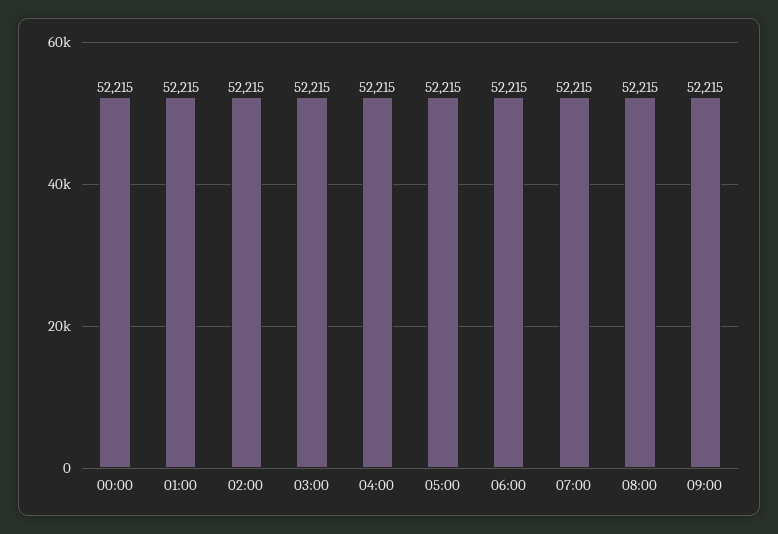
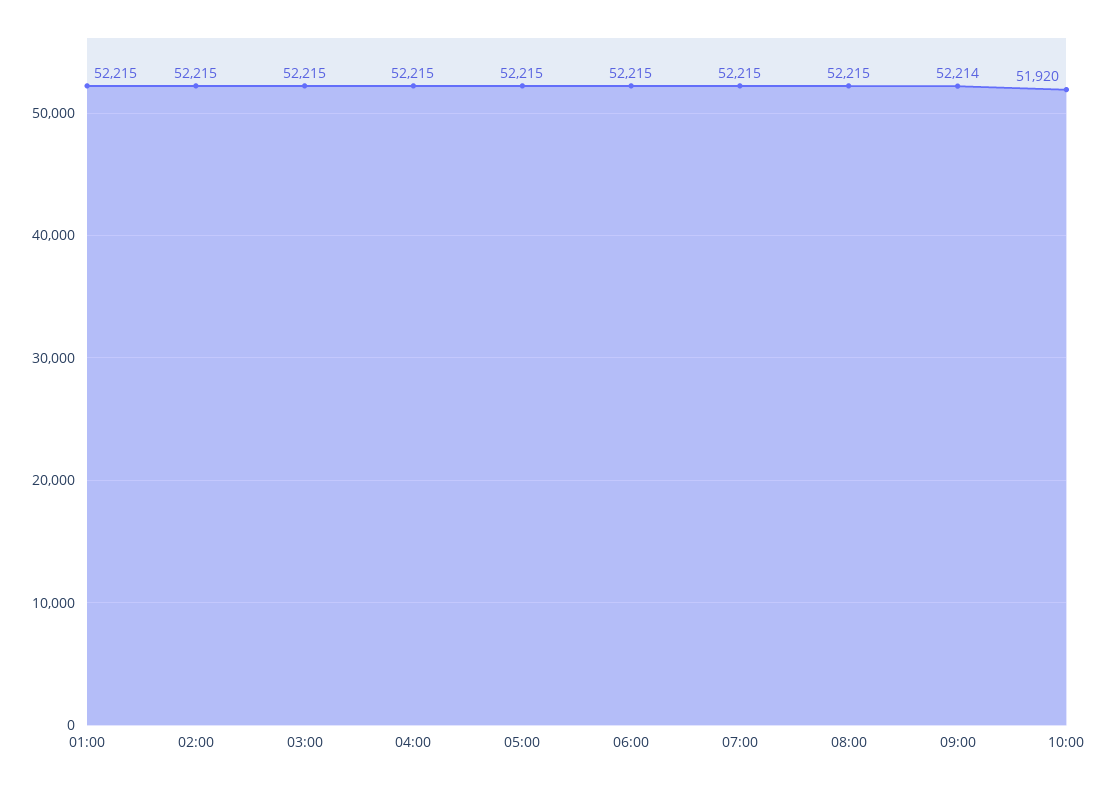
00:00: 52215 -> none
09:00: 52215 -> 52214
10:00: none -> 51920

